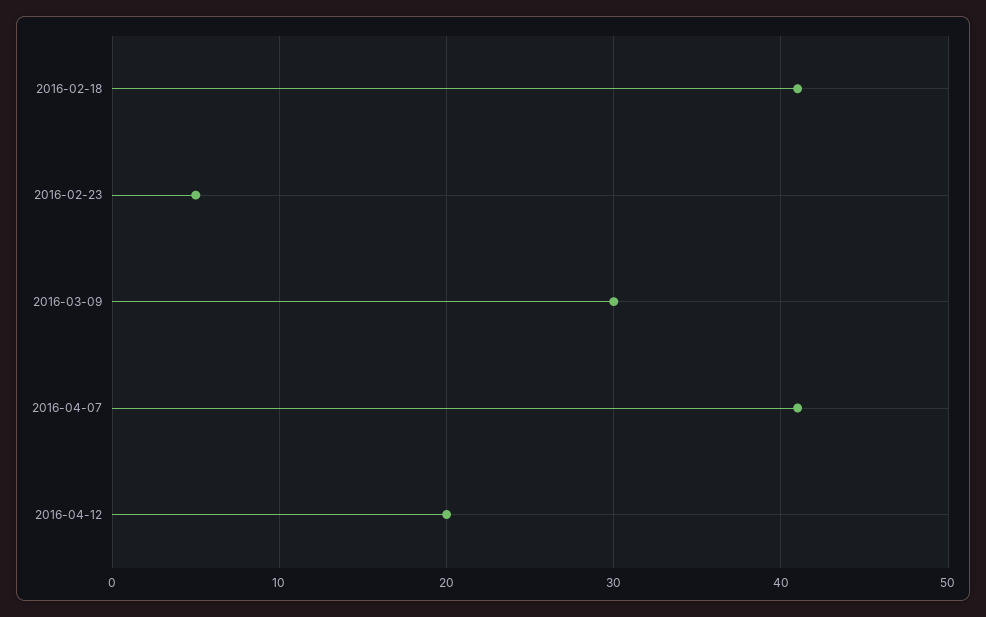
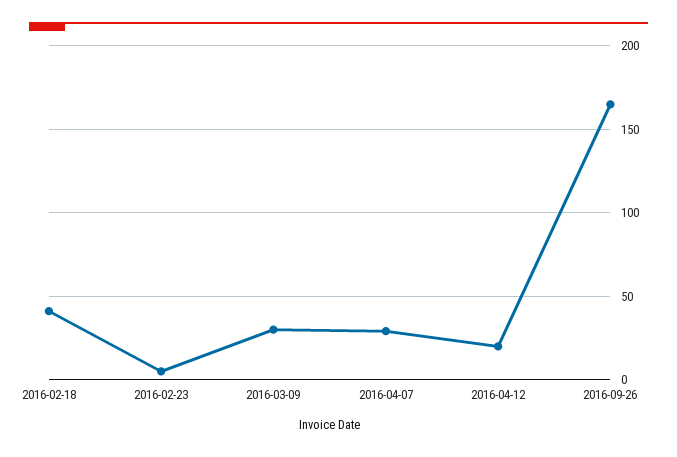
2016-04-07: 41 -> 30
2016-09-26: none -> 165

